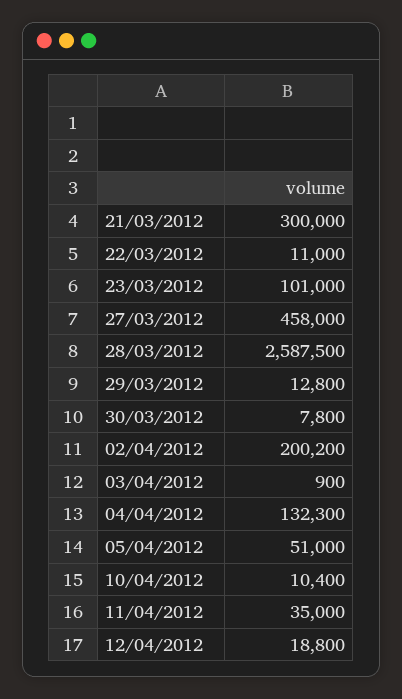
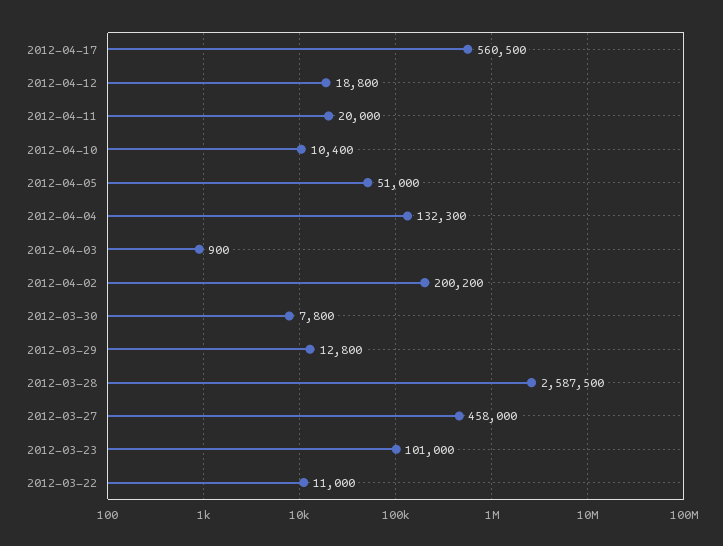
21/03/2012: 300000 -> none
11/04/2012: 35000 -> 20000
2012-04-17: none -> 560500

